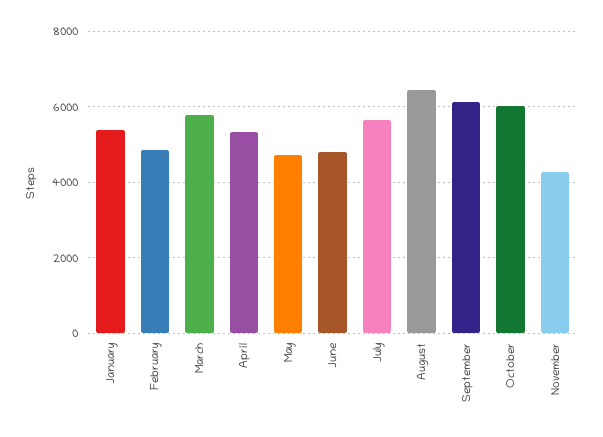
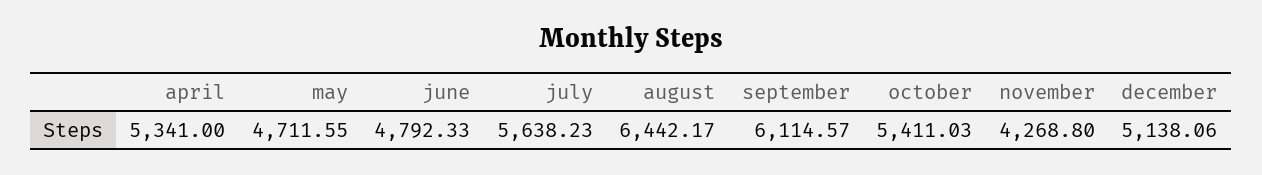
January: 5400 -> none
February: 4800 -> none
March: 5800 -> none
October: 6000 -> 5411.03
december: none -> 5138.06

